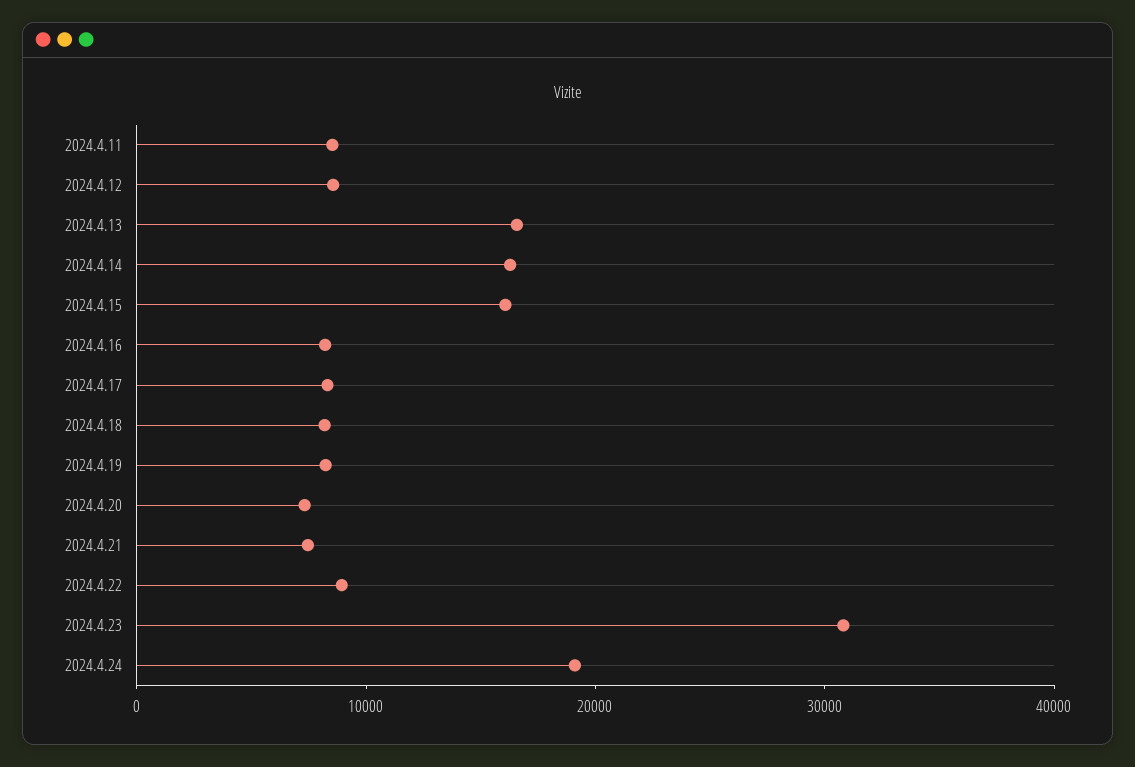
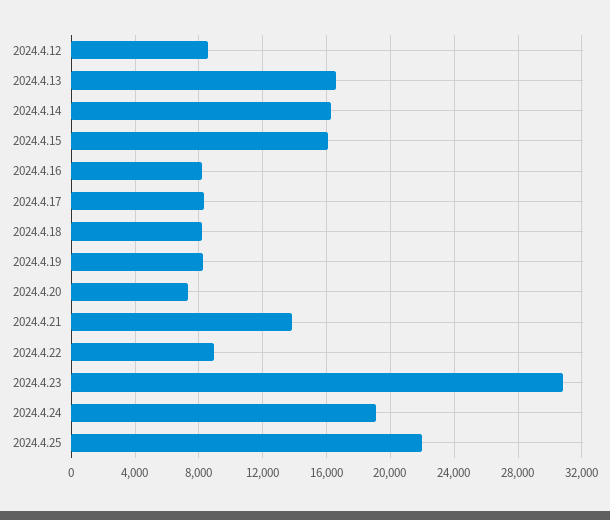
2024.4.11: 8000 -> none
2024.4.21: 8000 -> 14000
2024.4.25: none -> 22000

